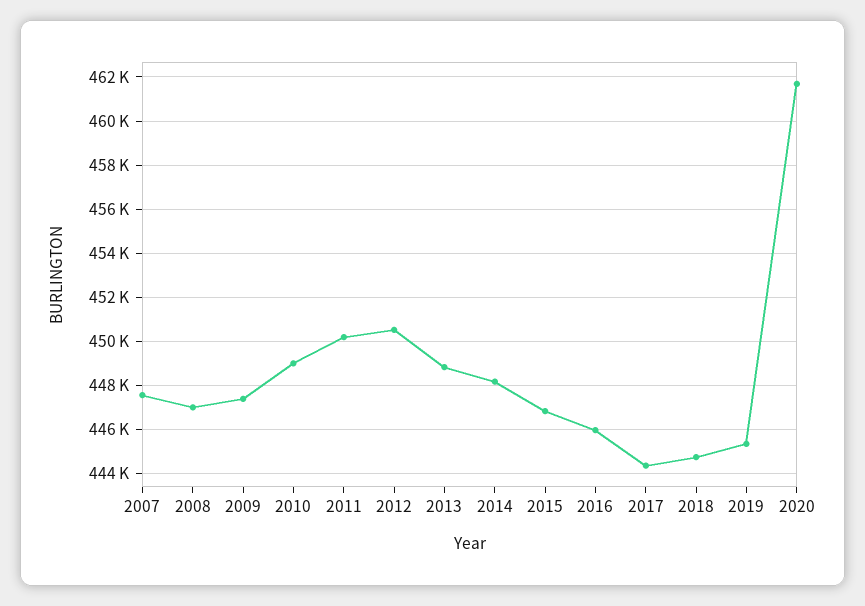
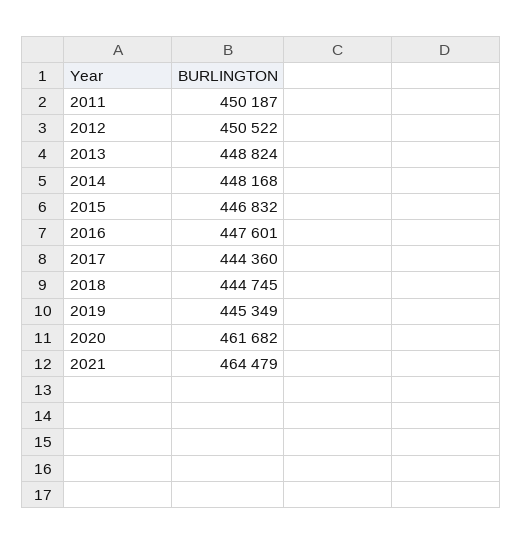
2007: 447500 -> none
2008: 447000 -> none
2009: 447500 -> none
2010: 449000 -> none
2016: 446000 -> 447601
2021: none -> 464479

